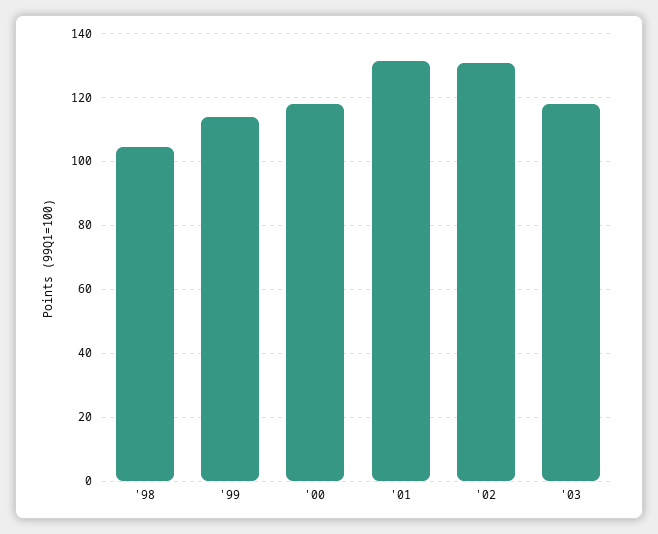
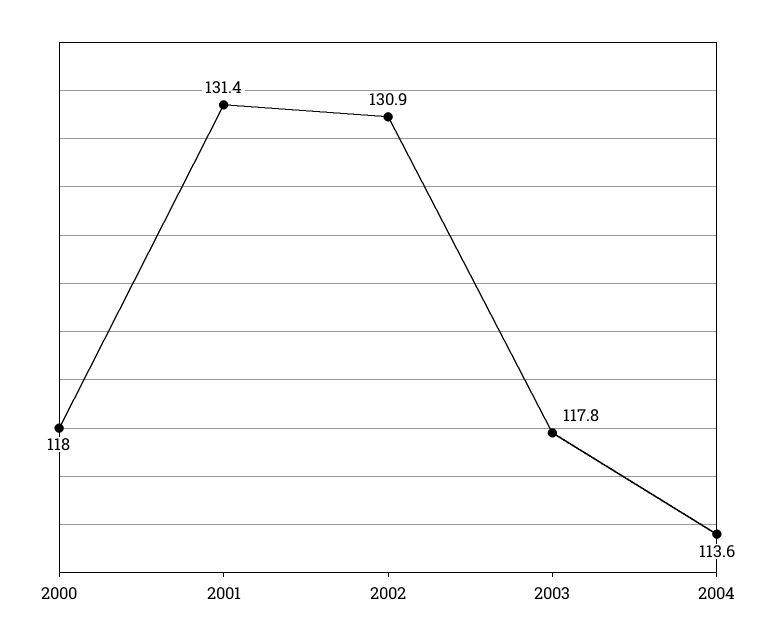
'98: 104 -> none
'99: 114 -> none
2004: none -> 113.6

